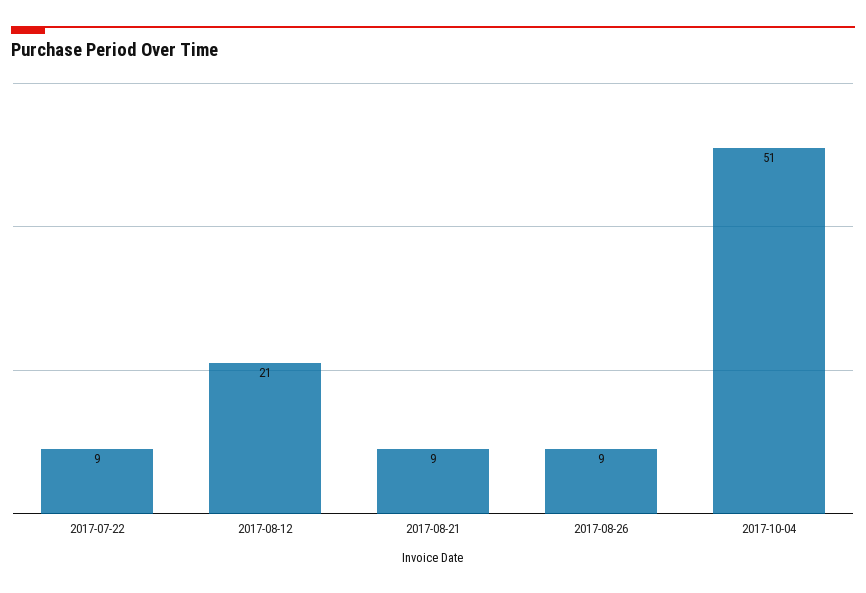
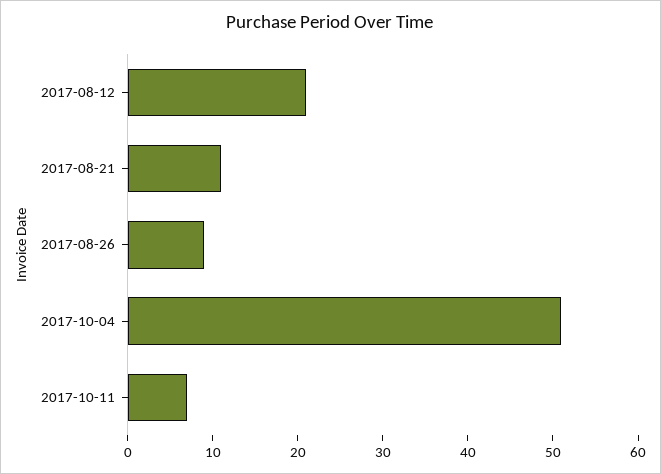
2017-07-22: 9 -> none
2017-08-21: 9 -> 11
2017-10-11: none -> 7

